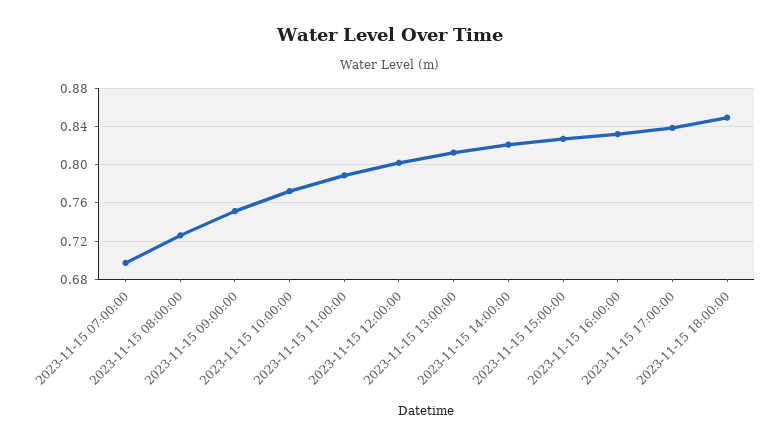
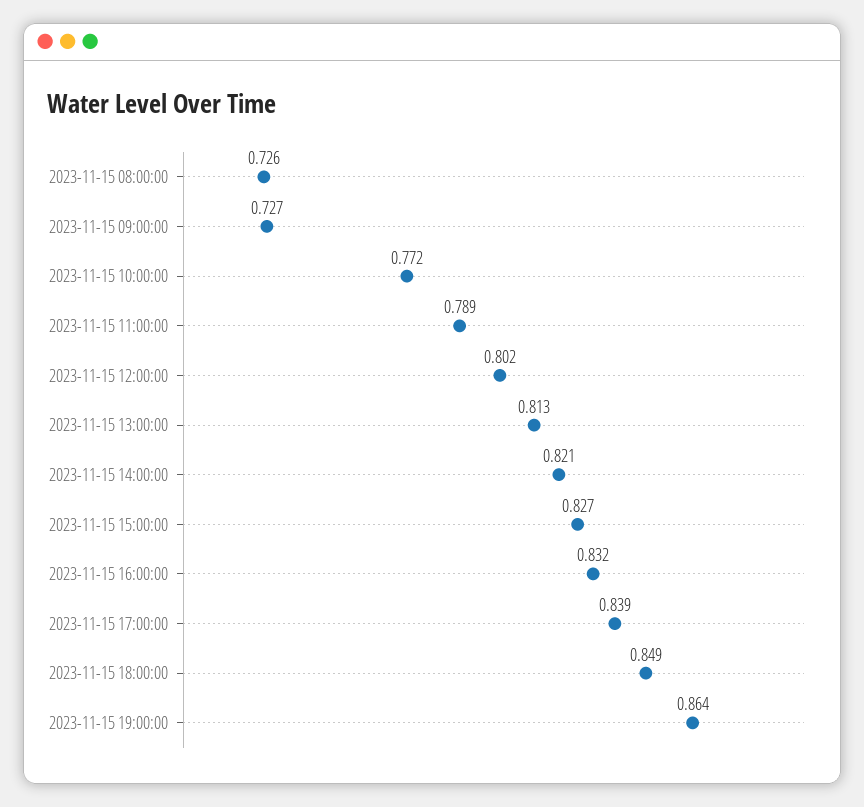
2023-11-15 07:00:00: 0.7 -> none
2023-11-15 09:00:00: 0.75 -> 0.727
2023-11-15 19:00:00: none -> 0.864

